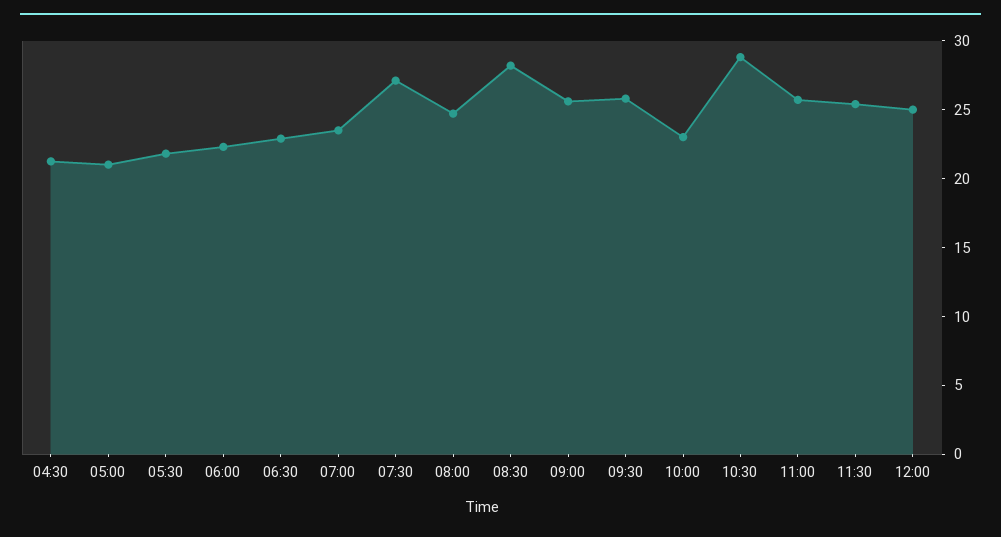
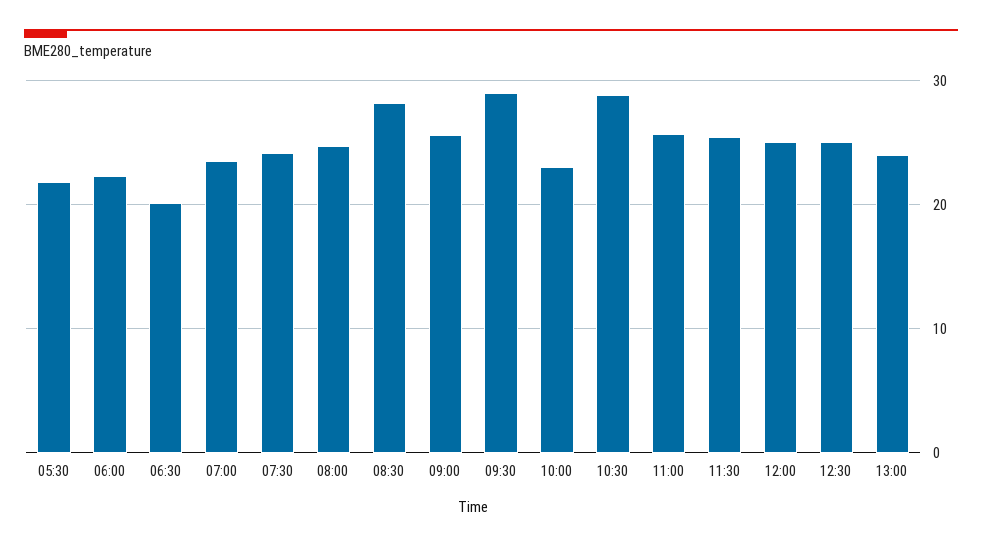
04:30: 21 -> none
05:00: 21 -> none
06:30: 23 -> 20
07:30: 27 -> 24
09:30: 26 -> 29
12:30: none -> 25
13:00: none -> 24

